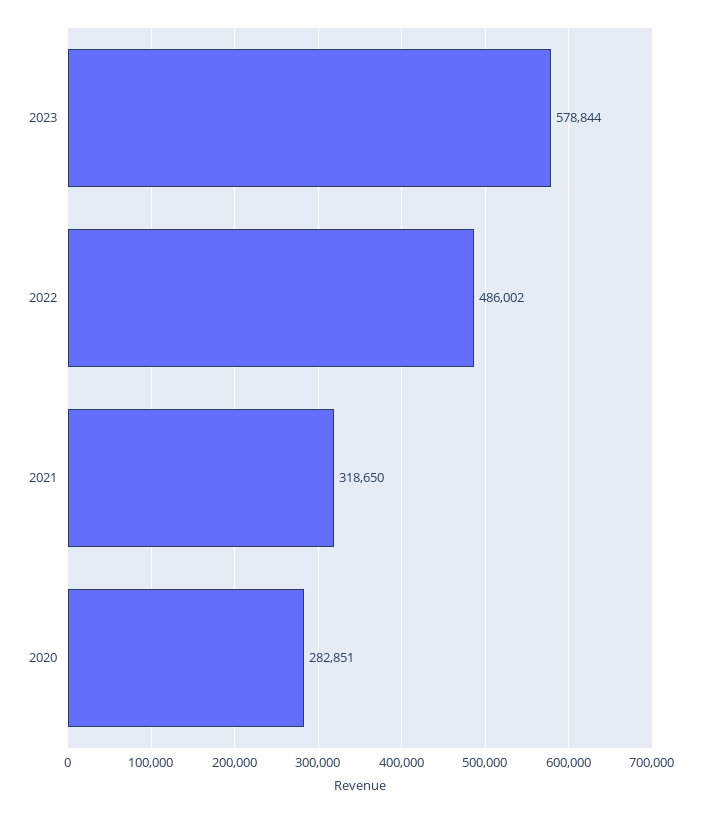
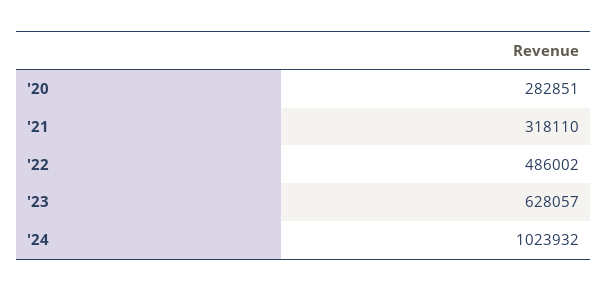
2023: 578844 -> 628057
2021: 318650 -> 318110
'24: none -> 1023932

